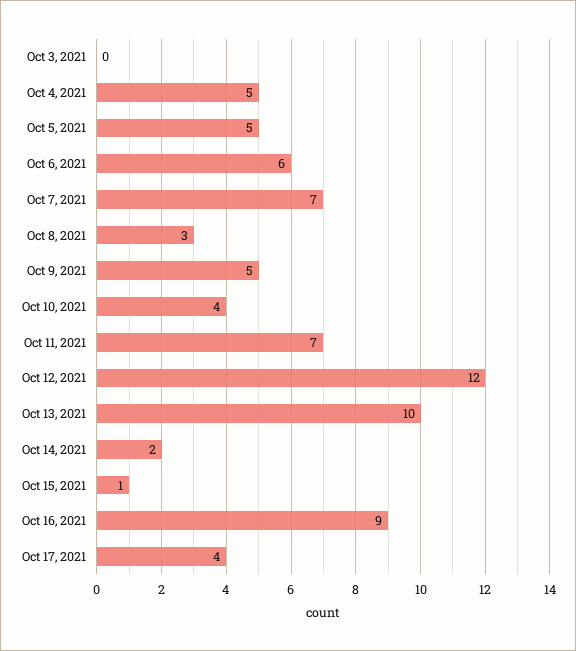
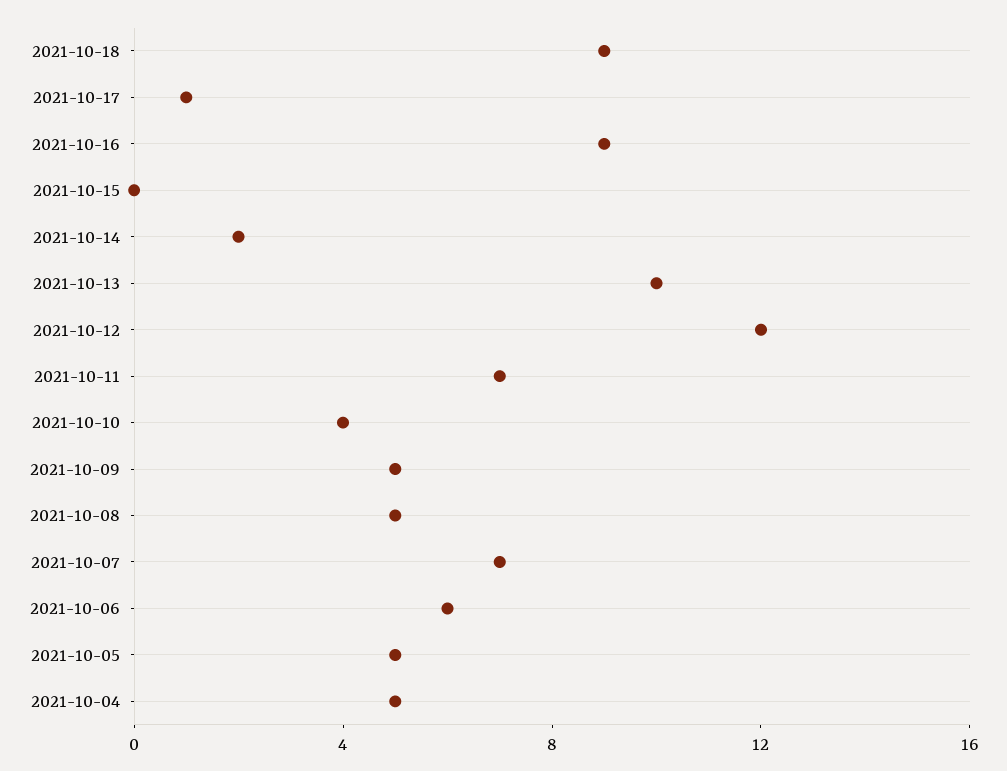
Oct 3, 2021: 0 -> none
Oct 8, 2021: 3 -> 5
Oct 15, 2021: 1 -> 0
Oct 17, 2021: 4 -> 1
2021-10-18: none -> 9

